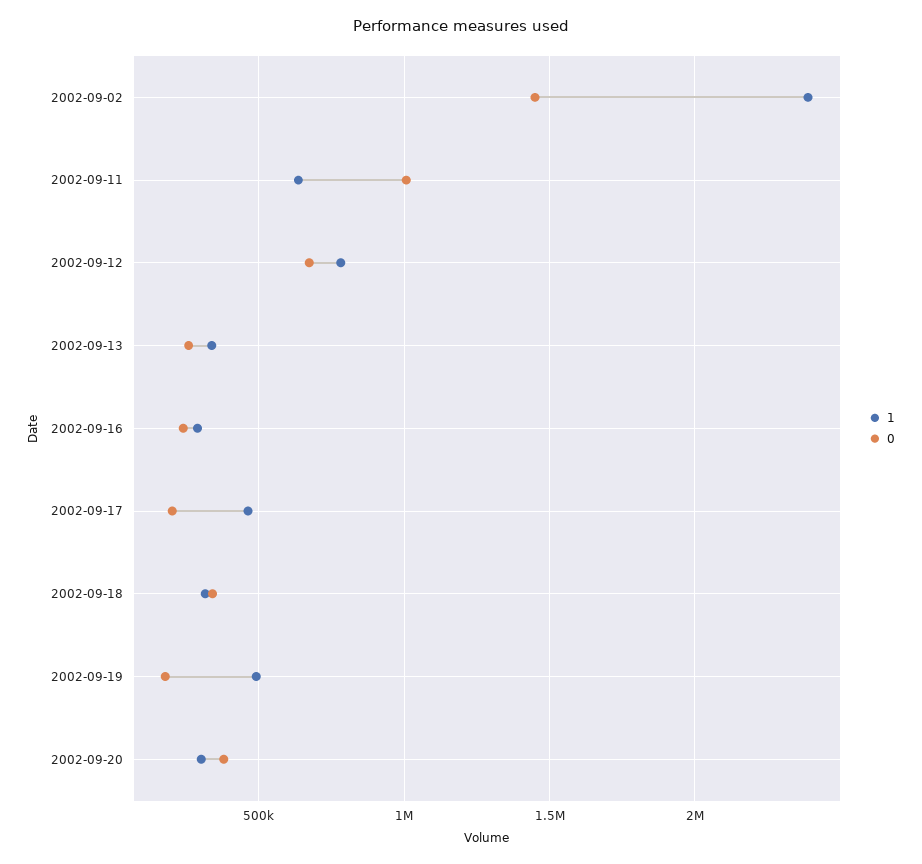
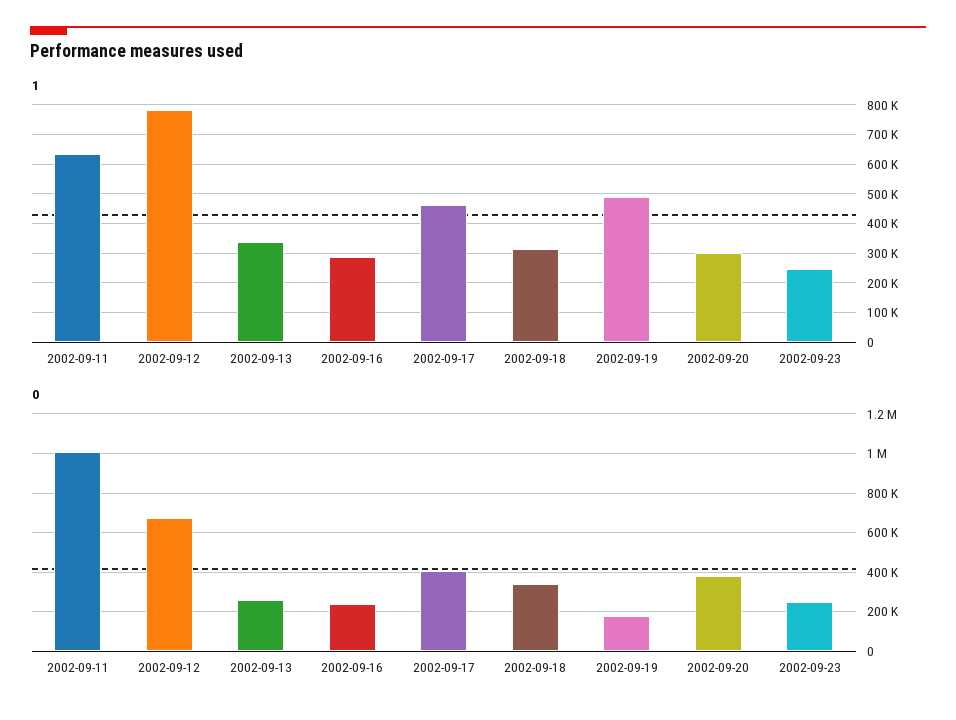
1, 2002-09-02: 2400000 -> none
0, 2002-09-02: 1450000 -> none
0, 2002-09-17: 200000 -> 400000
1, 2002-09-23: none -> 250000
0, 2002-09-23: none -> 250000

